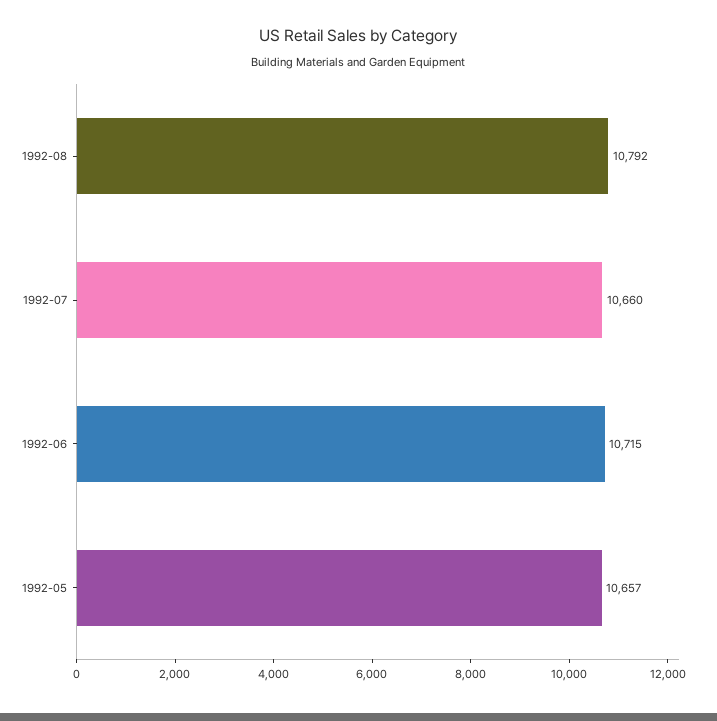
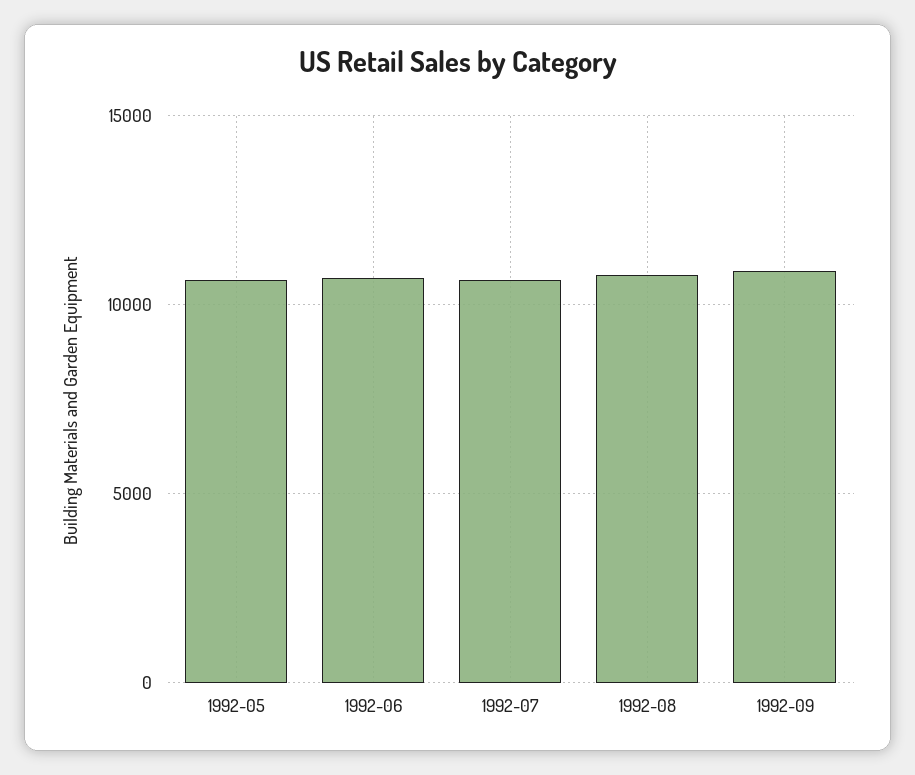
1992-09: none -> 11000

